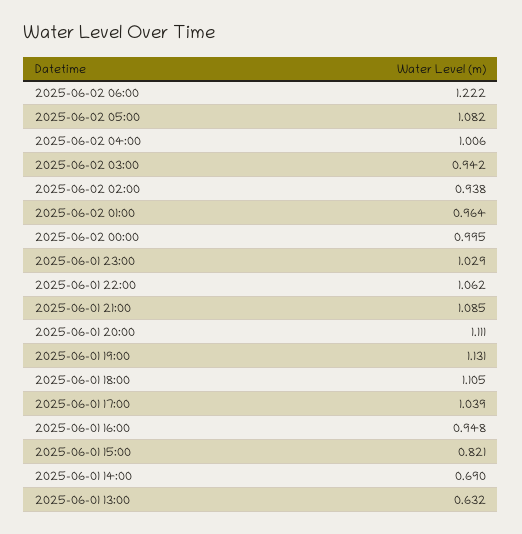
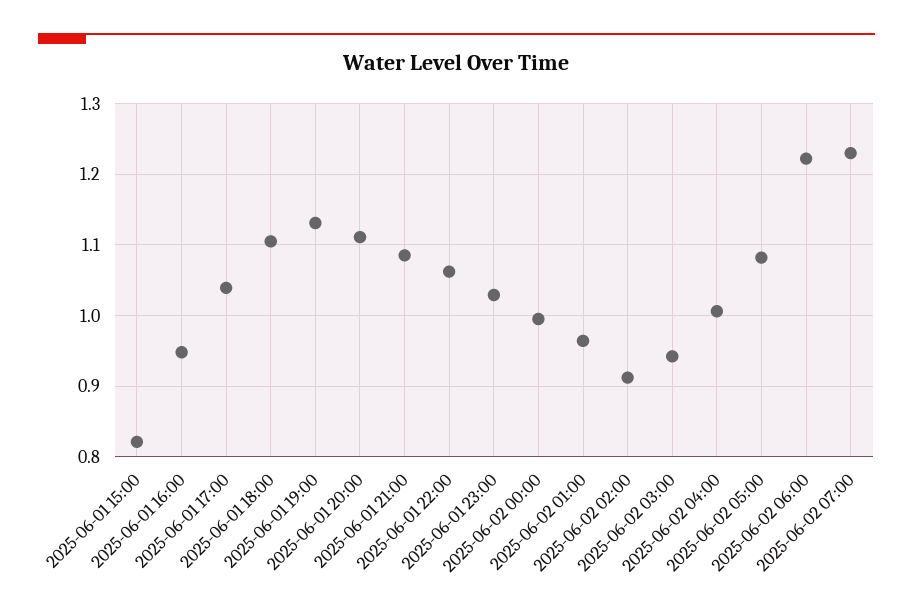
2025-06-02 02:00: 0.938 -> 0.91
2025-06-01 14:00: 0.69 -> none
2025-06-01 13:00: 0.632 -> none
2025-06-02 07:00: none -> 1.23

